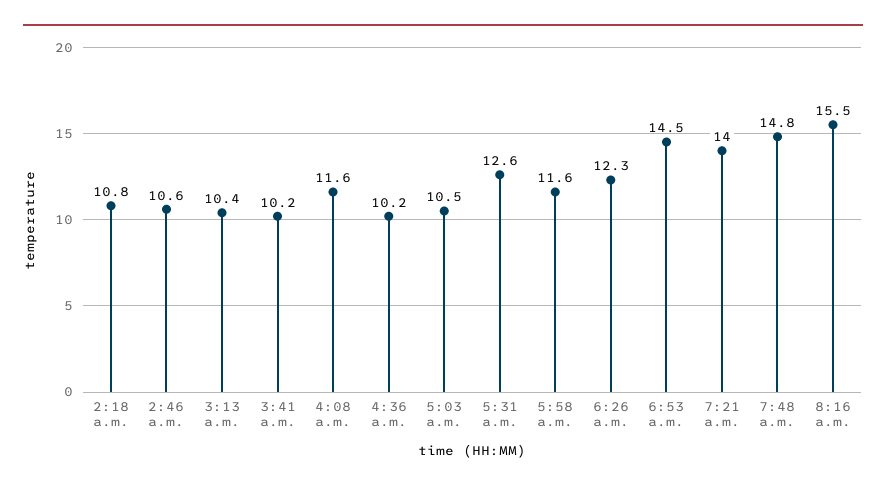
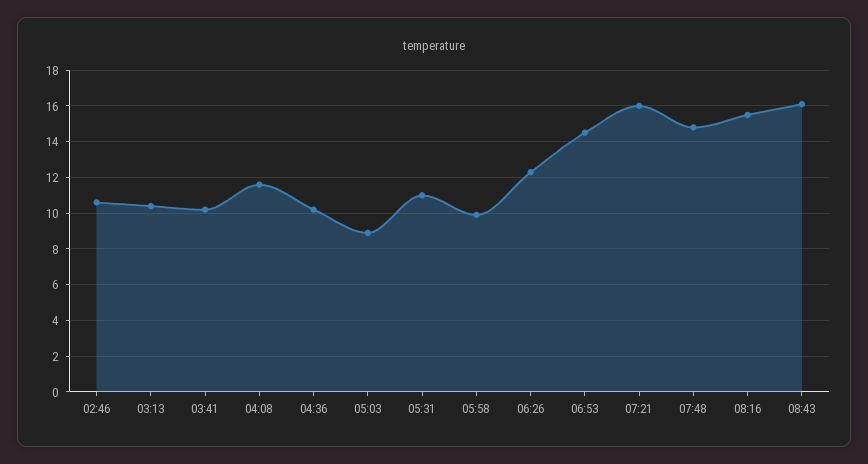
2:18 a.m.: 10.8 -> none
5:03 a.m.: 10.5 -> 9
5:31 a.m.: 12.6 -> 11
5:58 a.m.: 11.6 -> 10
7:21 a.m.: 14 -> 16
08:43: none -> 16

